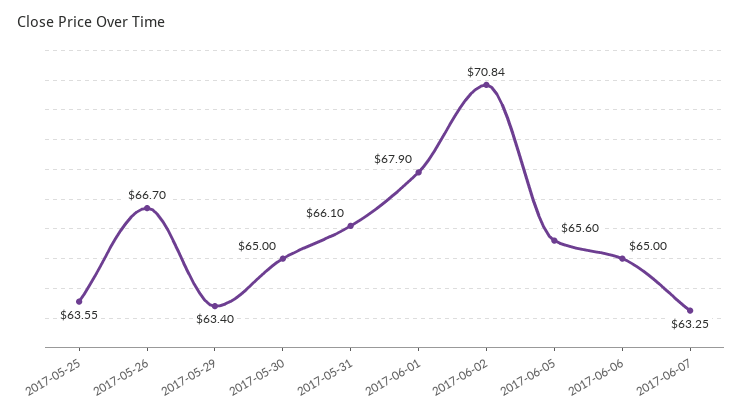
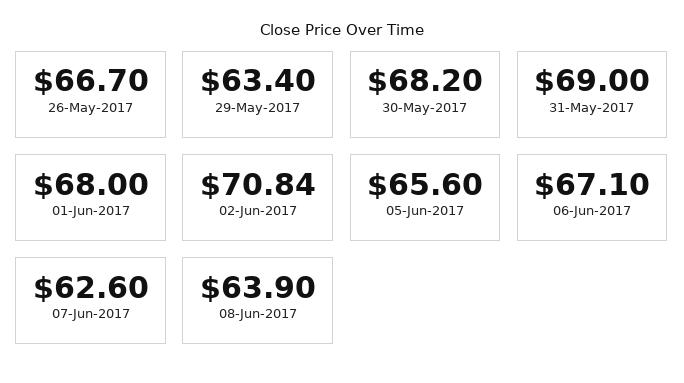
2017-05-25: 63.55 -> none
2017-05-30: 65 -> 68.2
2017-05-31: 66.1 -> 69
2017-06-01: 67.9 -> 68
2017-06-06: 65 -> 67.1
2017-06-07: 63.25 -> 62.6
08-Jun-2017: none -> 63.9

